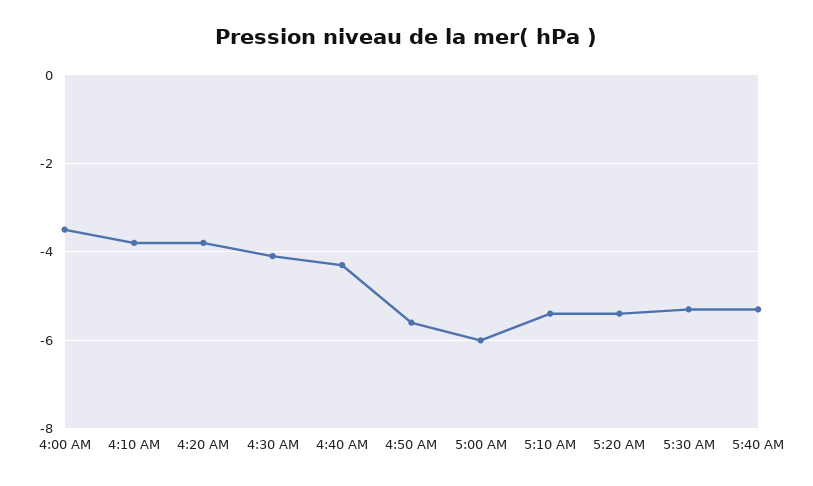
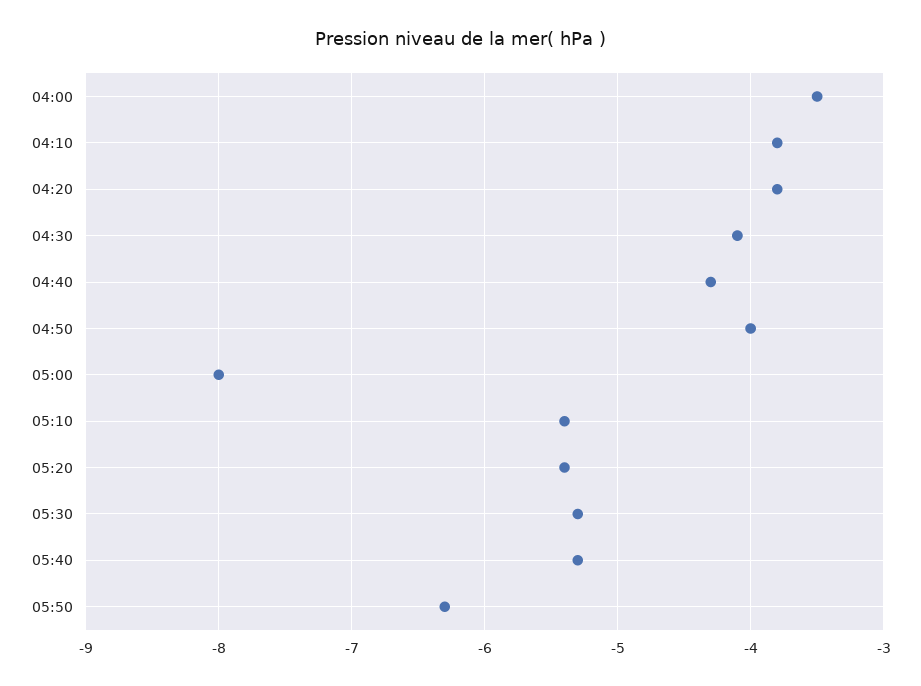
4:50 AM: -5.5 -> -4
5:00 AM: -6 -> -8
05:50: none -> -6.3

